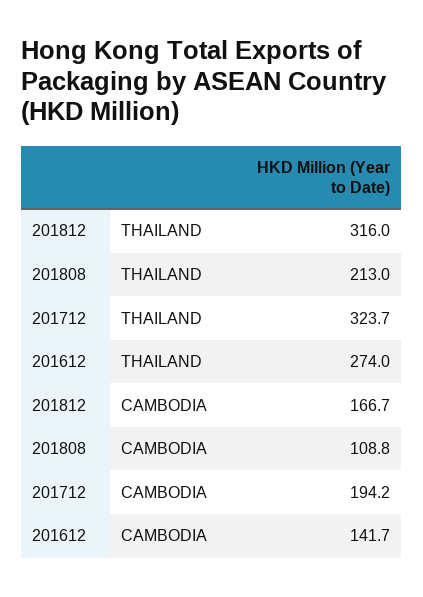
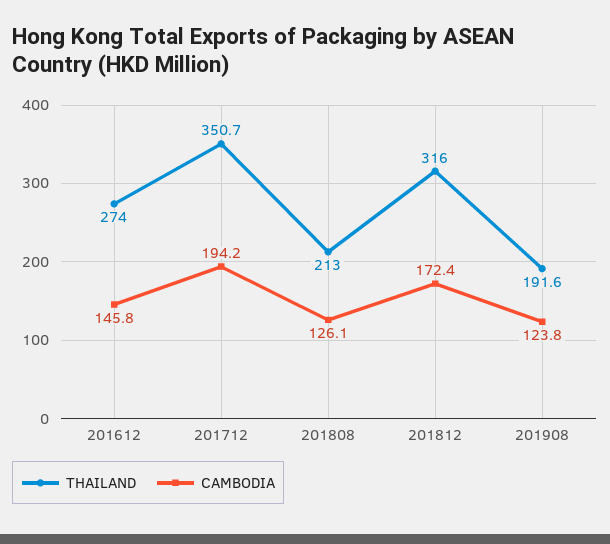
THAILAND, 201712: 323.7 -> 350.7
CAMBODIA, 201812: 166.7 -> 172.4
CAMBODIA, 201808: 108.8 -> 126.1
CAMBODIA, 201612: 141.7 -> 145.8
THAILAND, 201908: none -> 191.6
CAMBODIA, 201908: none -> 123.8

